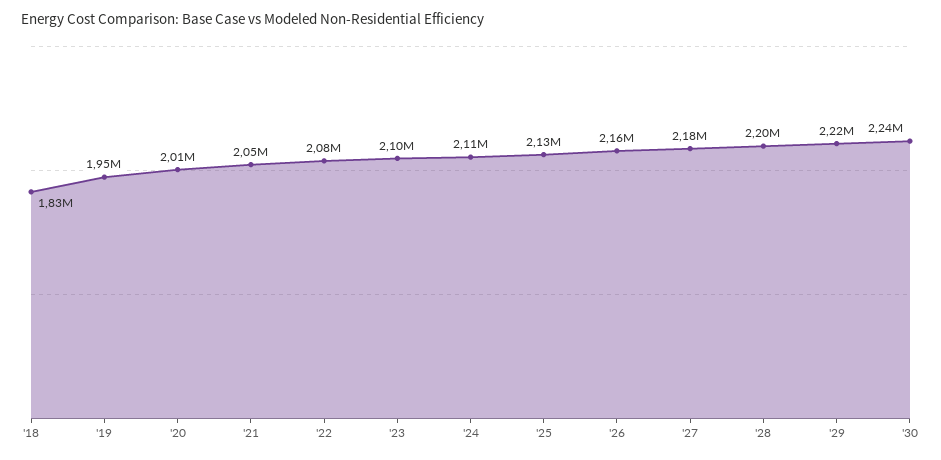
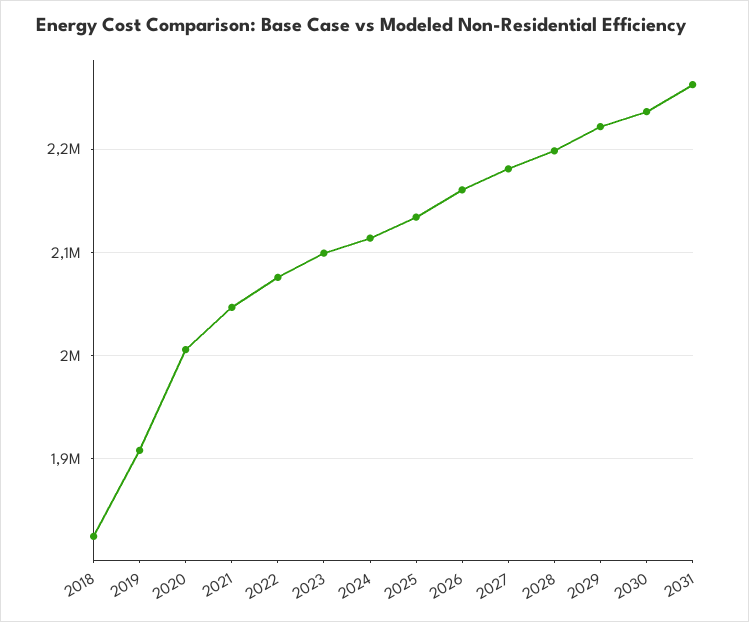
'19: 1950000 -> 1910000
2031: none -> 2260000

